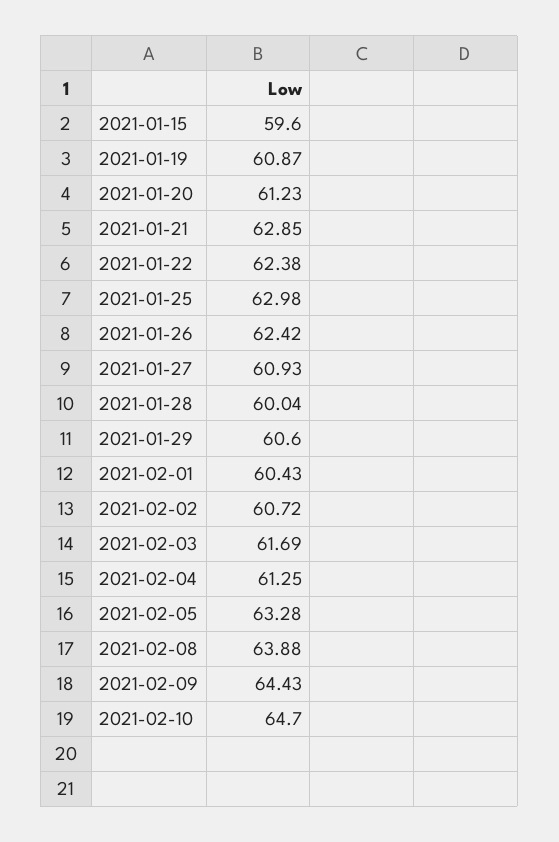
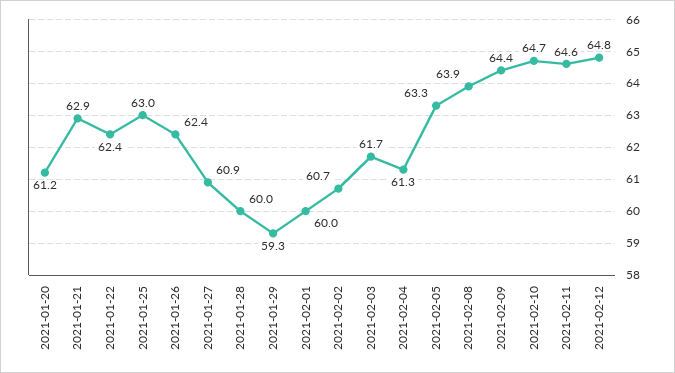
2021-01-15: 59.6 -> none
2021-01-19: 60.87 -> none
2021-01-29: 60.6 -> 59.3
2021-02-01: 60.43 -> 60
2021-02-11: none -> 64.6
2021-02-12: none -> 64.8

